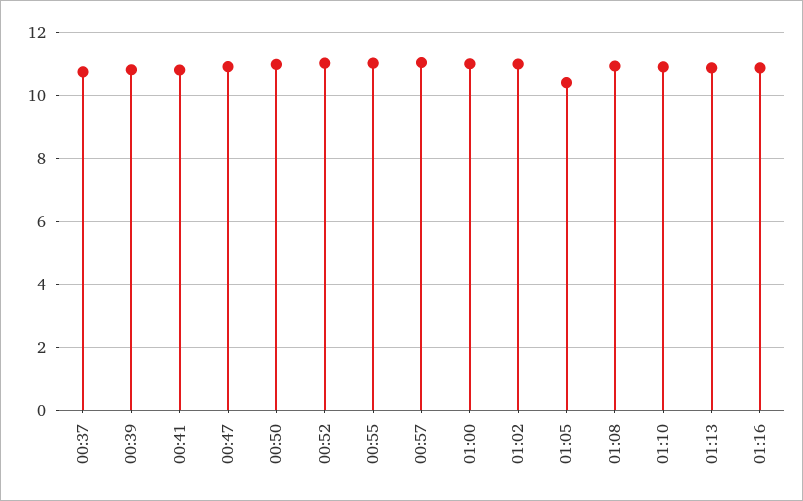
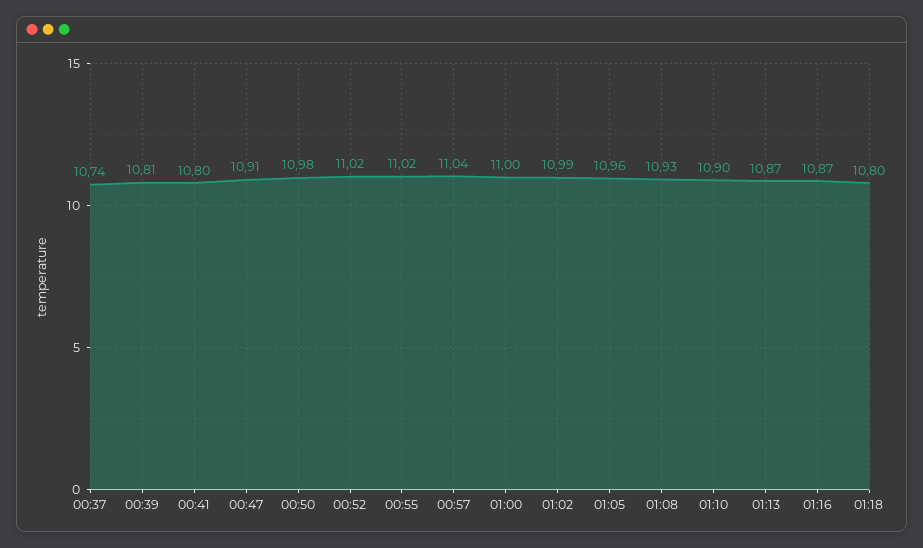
01:05: 10.4 -> 10.96
01:18: none -> 10.8

